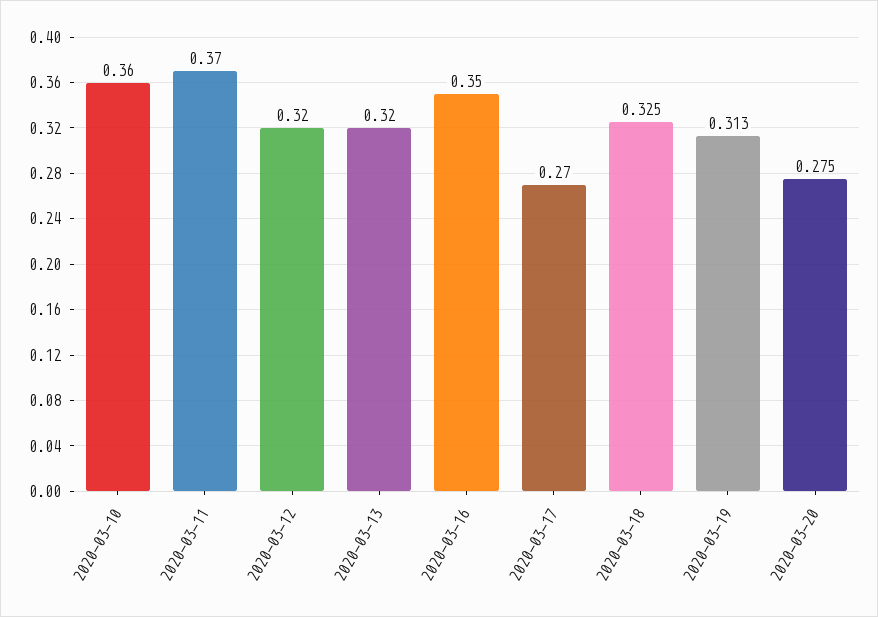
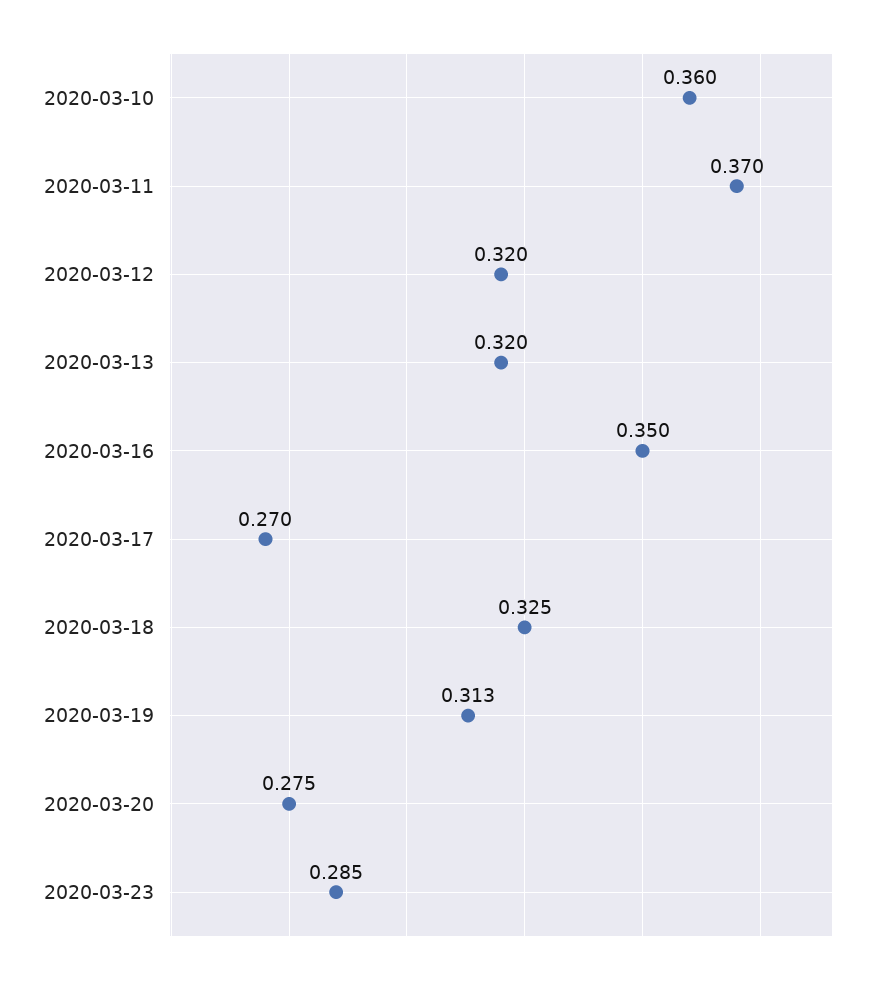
2020-03-23: none -> 0.285

